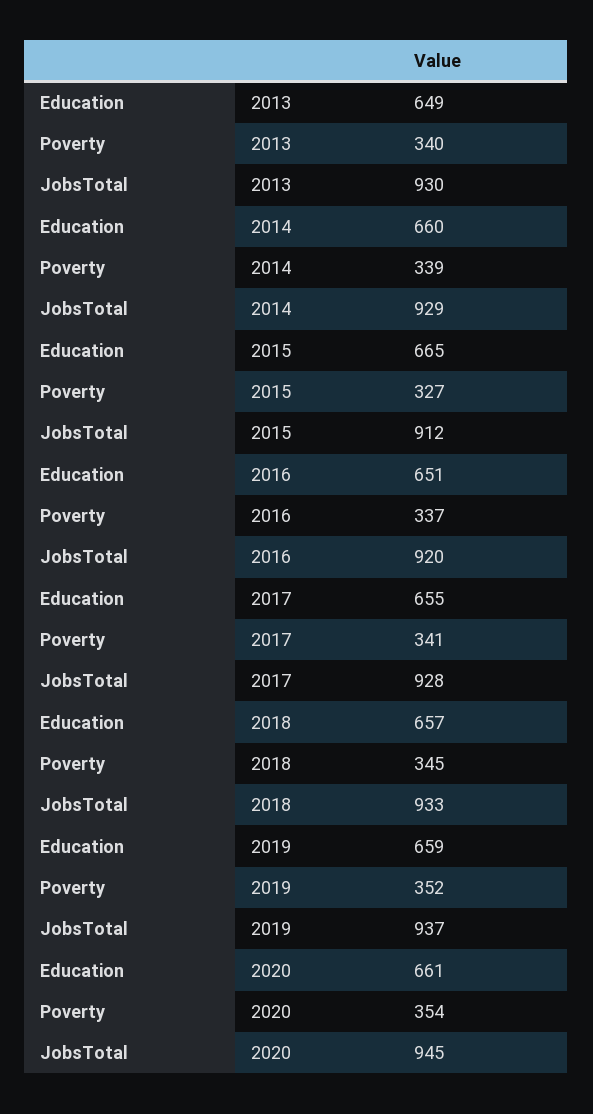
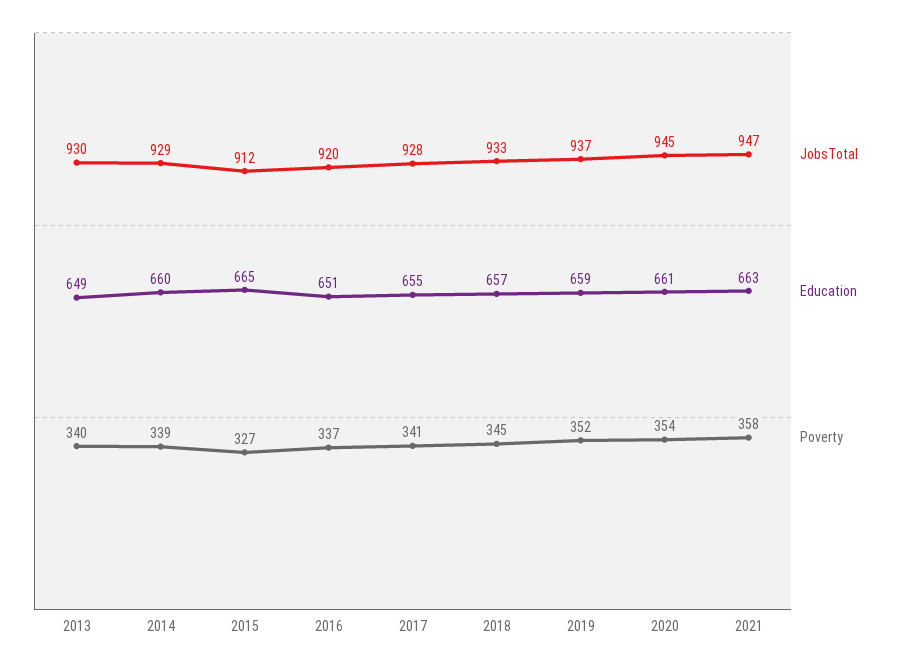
JobsTotal, 2021: none -> 947
Education, 2021: none -> 663
Poverty, 2021: none -> 358

